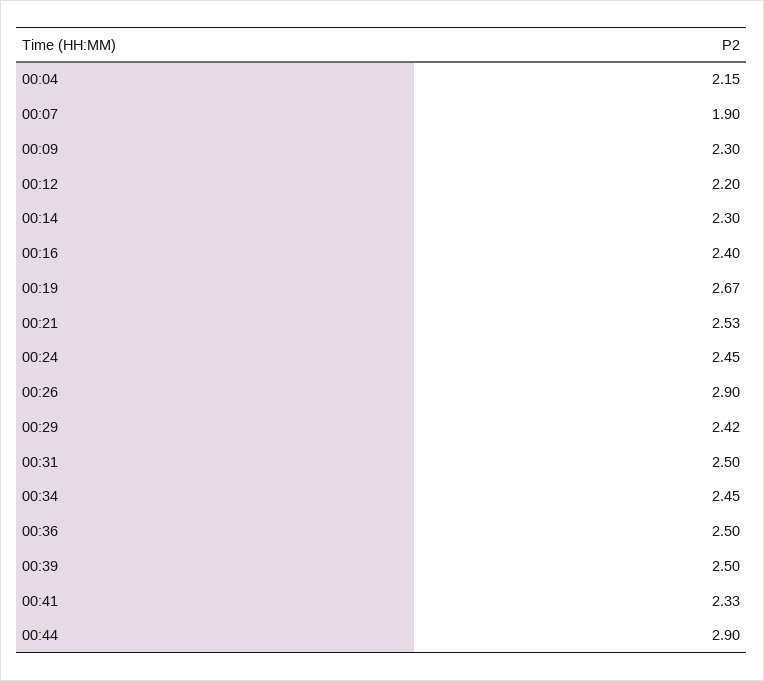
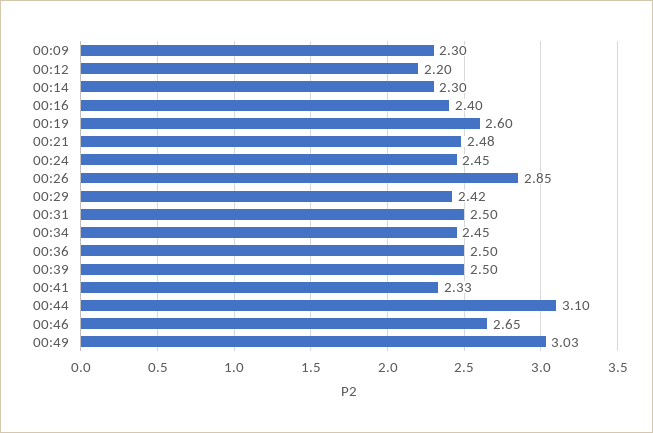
00:04: 2.15 -> none
00:07: 1.9 -> none
00:19: 2.67 -> 2.6
00:21: 2.53 -> 2.48
00:26: 2.9 -> 2.85
00:44: 2.9 -> 3.1
00:46: none -> 2.65
00:49: none -> 3.03

